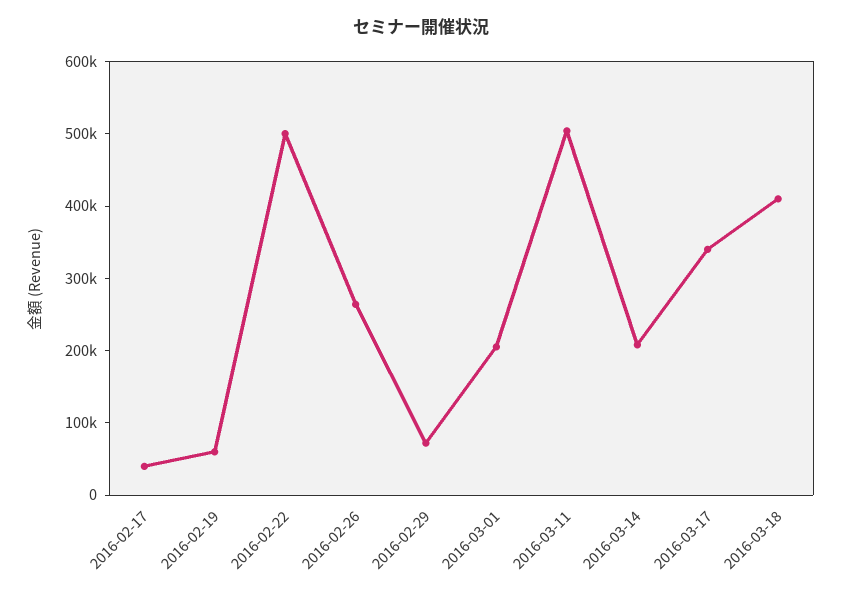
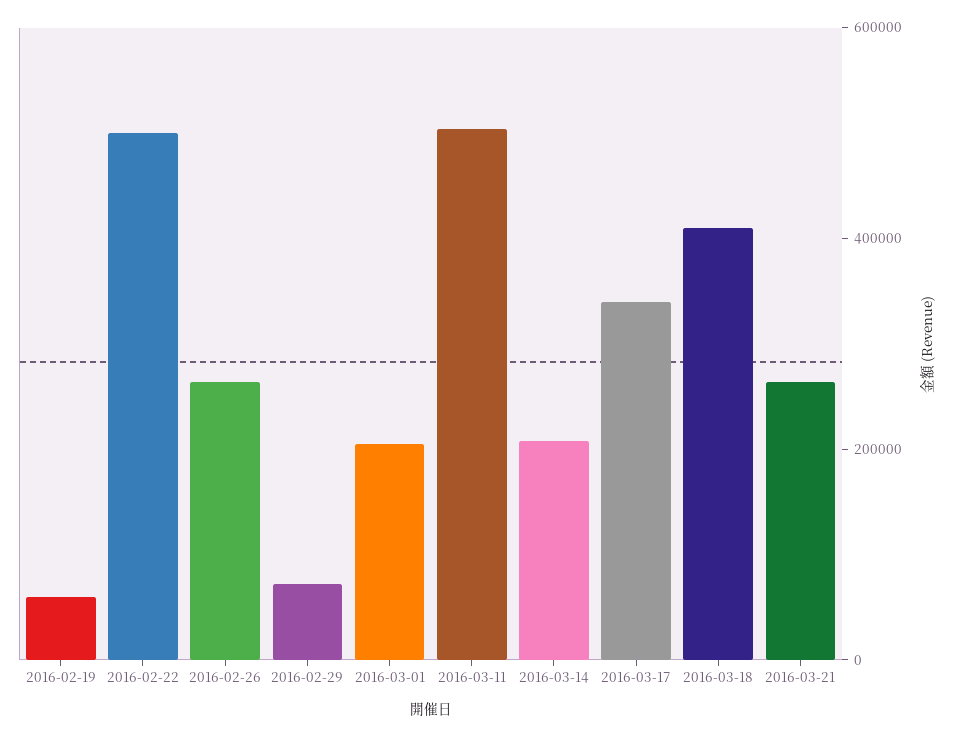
2016-02-17: 40000 -> none
2016-03-21: none -> 250000

